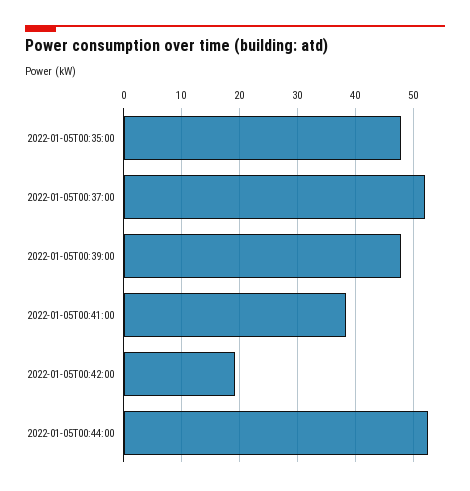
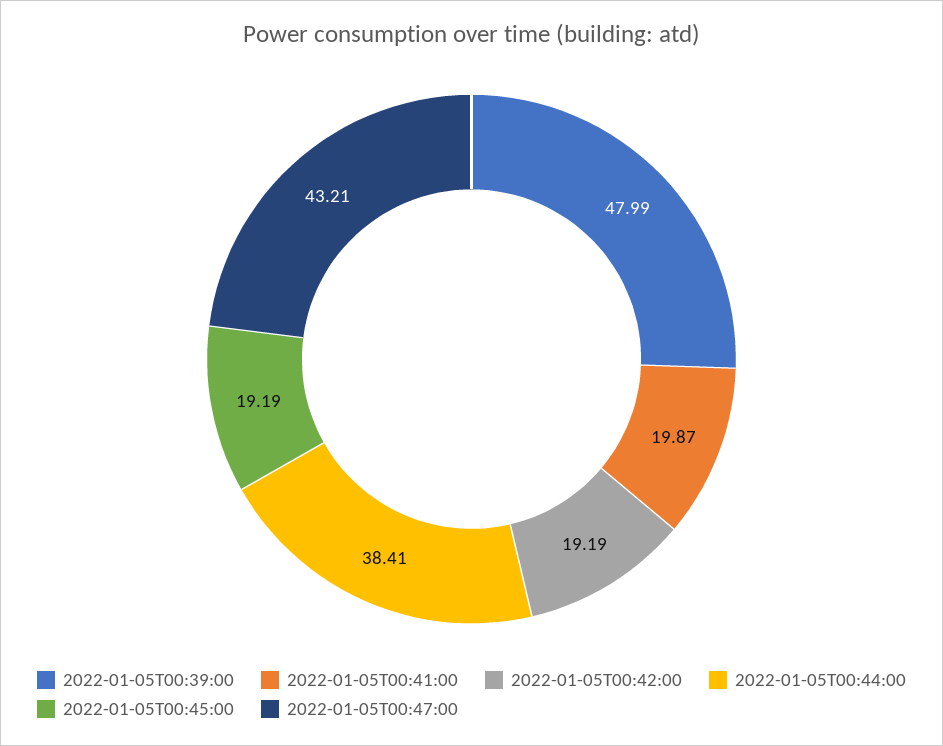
2022-01-05T00:35:00: 48 -> none
2022-01-05T00:37:00: 52 -> none
2022-01-05T00:41:00: 38 -> 19.87
2022-01-05T00:44:00: 52 -> 38.41
2022-01-05T00:45:00: none -> 19.19
2022-01-05T00:47:00: none -> 43.21

